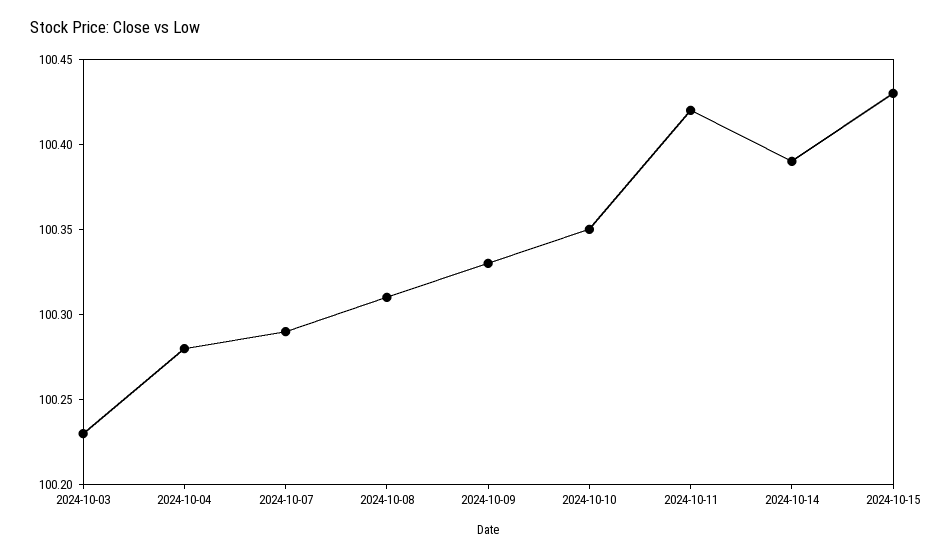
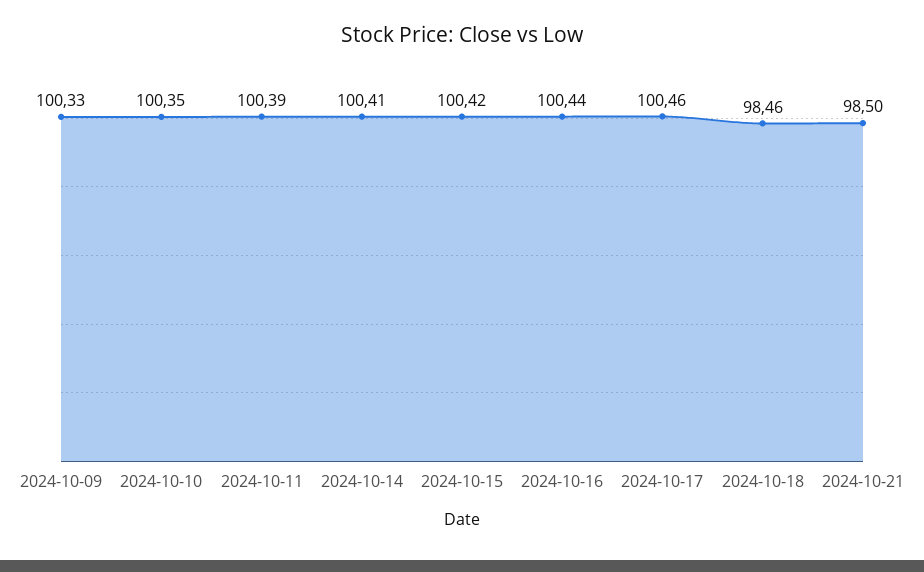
2024-10-03: 100.23 -> none
2024-10-04: 100.28 -> none
2024-10-07: 100.29 -> none
2024-10-08: 100.31 -> none
2024-10-11: 100.42 -> 100.39
2024-10-14: 100.39 -> 100.41
2024-10-15: 100.43 -> 100.42
2024-10-16: none -> 100.44
2024-10-17: none -> 100.46
2024-10-18: none -> 98.46
2024-10-21: none -> 98.5

